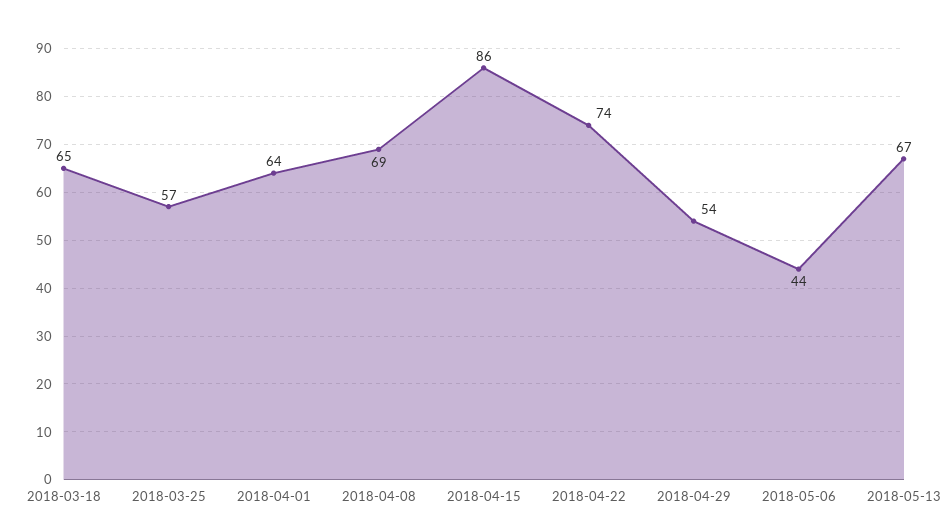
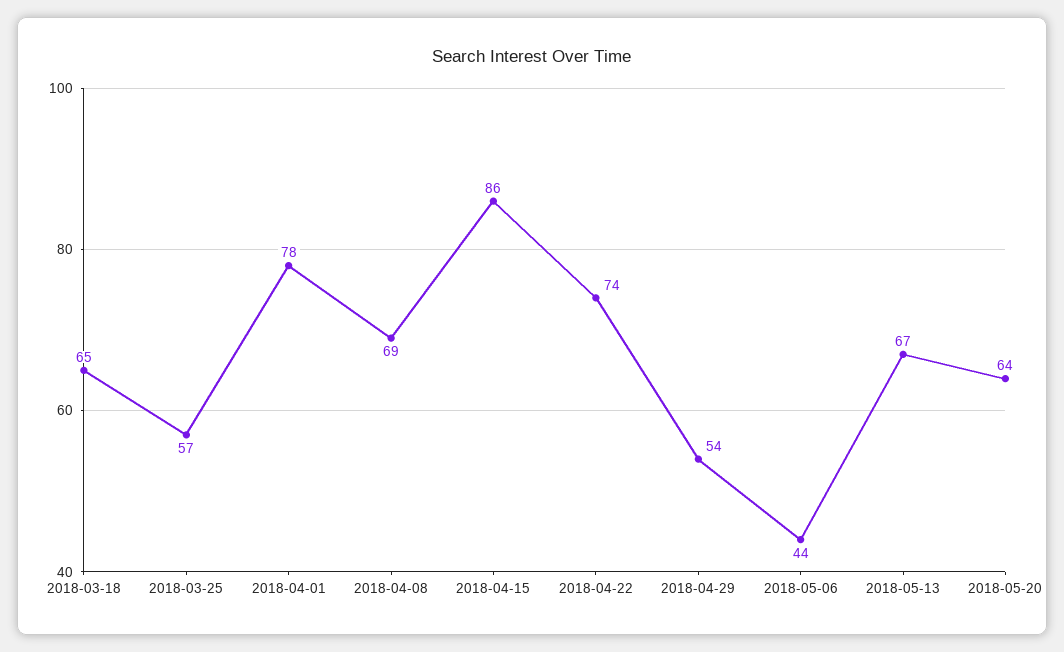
2018-04-01: 64 -> 78
2018-05-20: none -> 64

